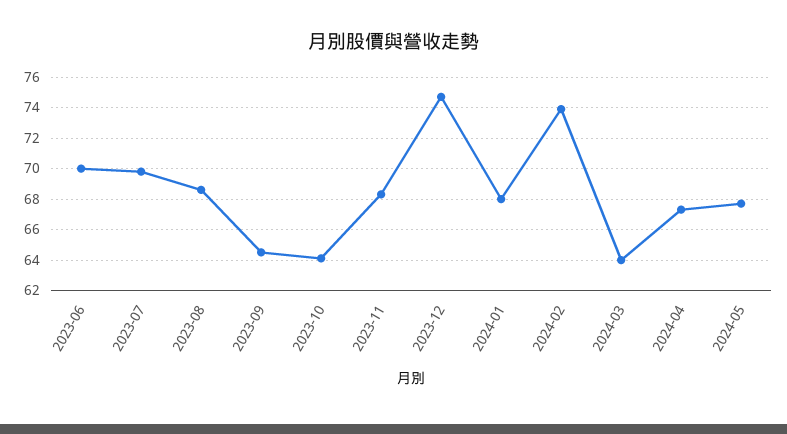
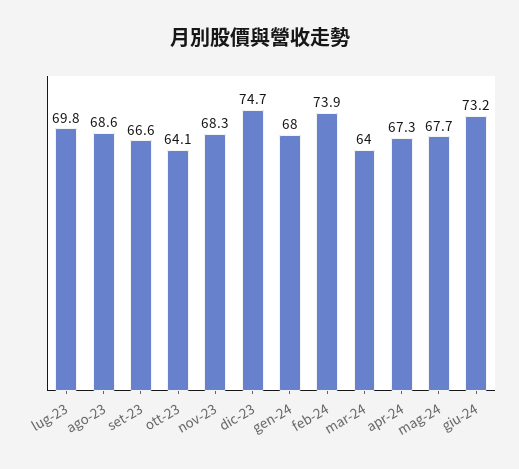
2023-06: 70 -> none
2023-09: 64.5 -> 66.6
giu-24: none -> 73.2

